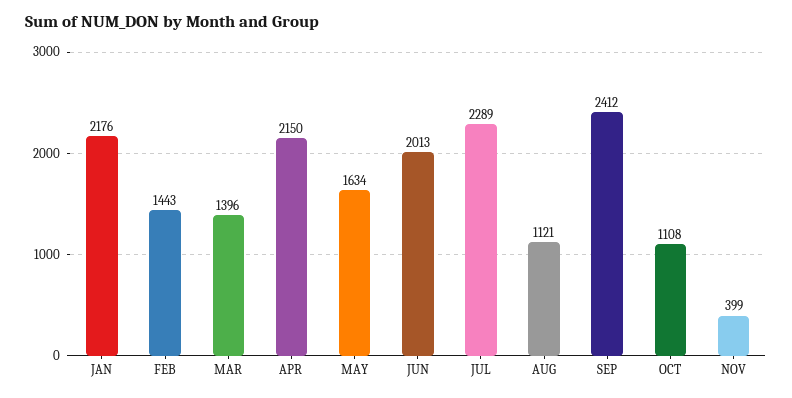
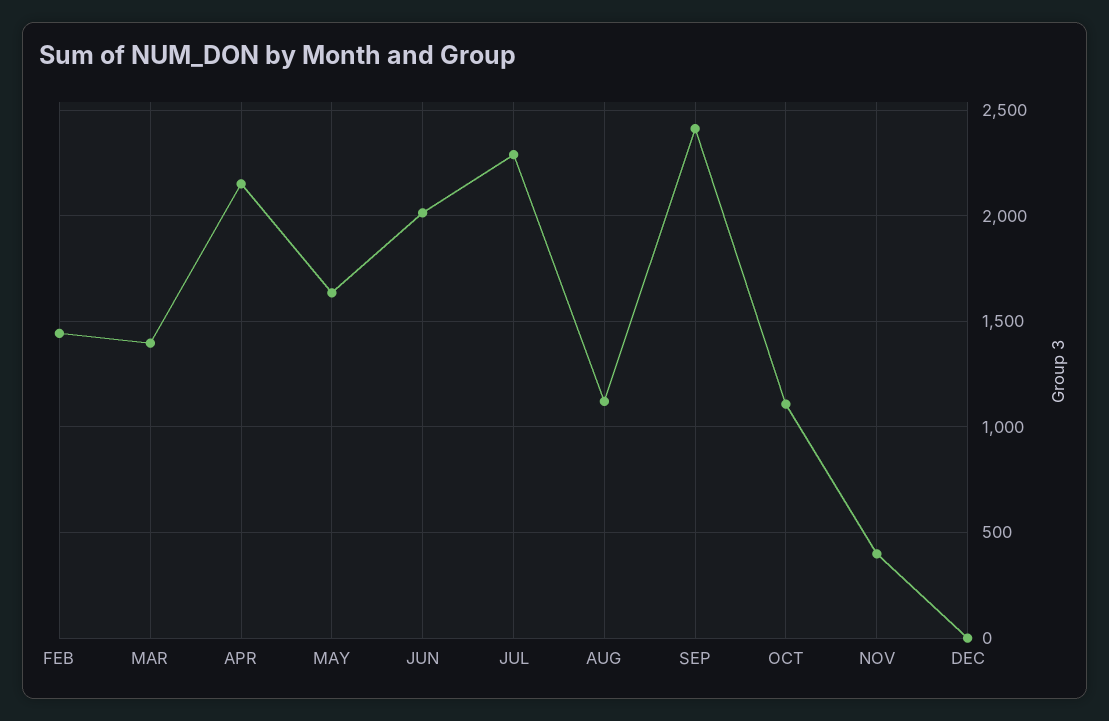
JAN: 2176 -> none
DEC: none -> 0

